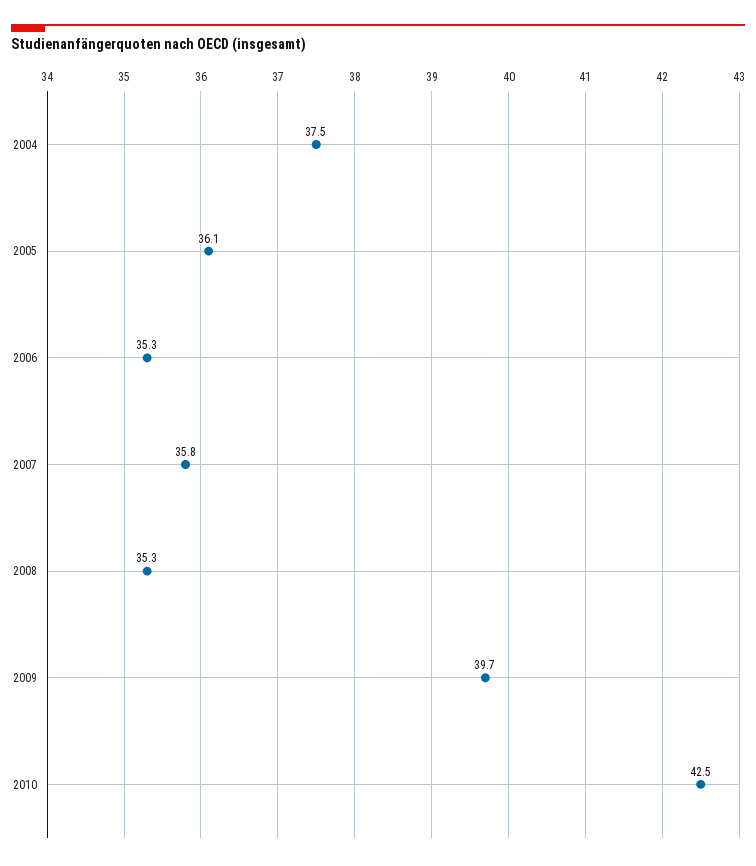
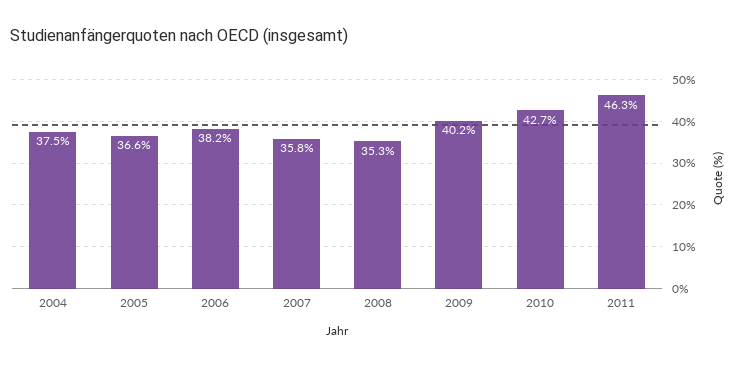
2005: 36.1 -> 36.6
2006: 35.3 -> 38.2
2009: 39.7 -> 40.2
2010: 42.5 -> 42.7
2011: none -> 46.3

